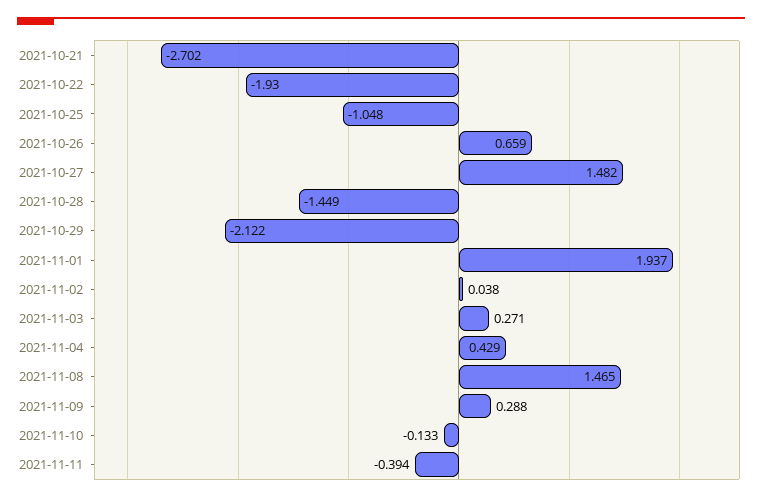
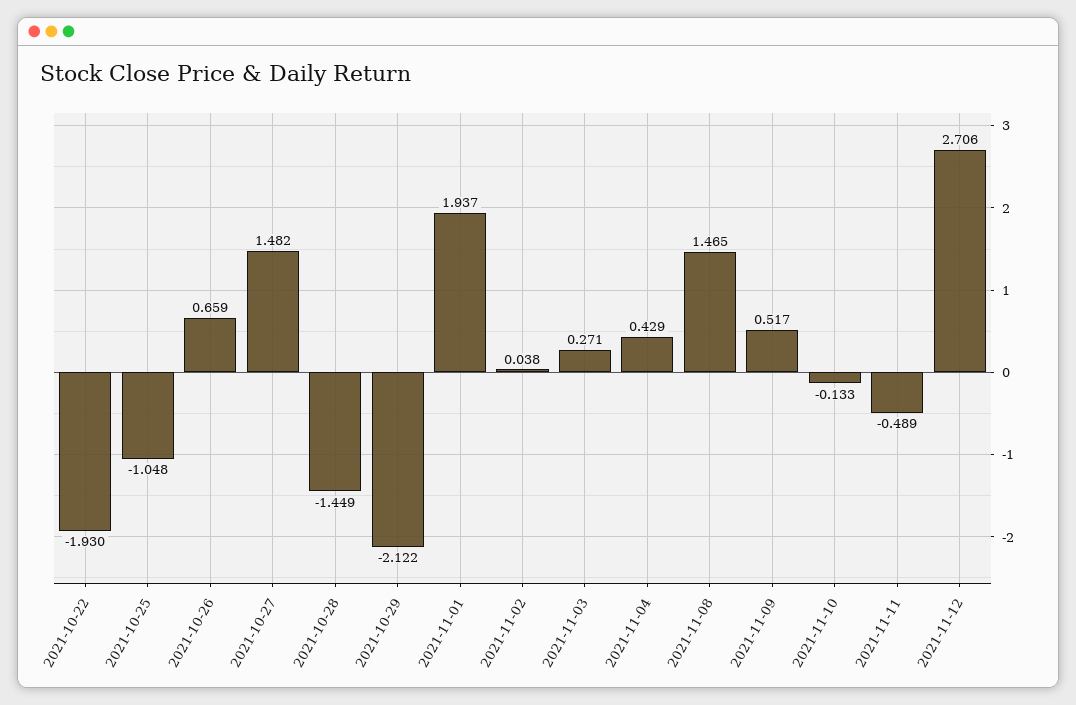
2021-10-21: -2.702 -> none
2021-11-09: 0.288 -> 0.517
2021-11-11: -0.394 -> -0.489
2021-11-12: none -> 2.706

